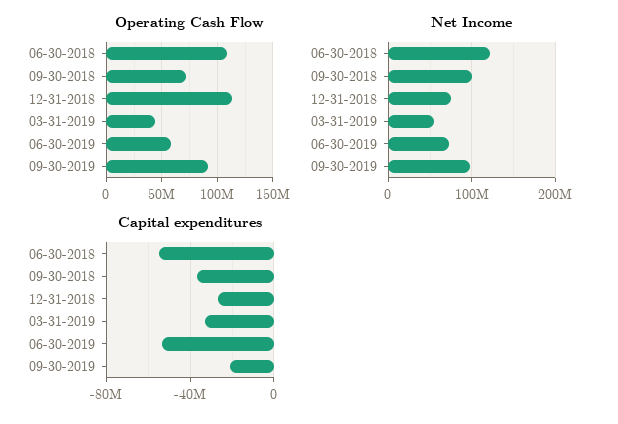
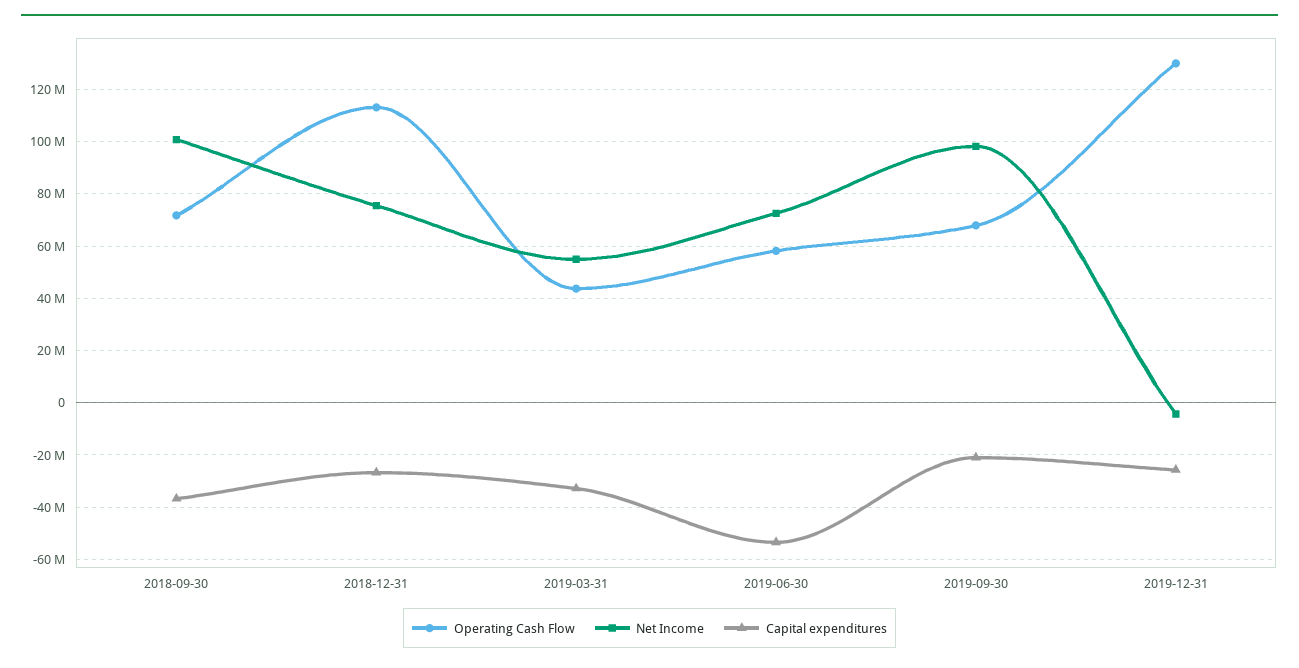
Operating Cash Flow, 06-30-2018: 110000000 -> none
Operating Cash Flow, 09-30-2019: 90000000 -> 67500000
Net Income, 06-30-2018: 120000000 -> none
Capital expenditures, 06-30-2018: -55000000 -> none
Operating Cash Flow, 2019-12-31: none -> 130000000
Net Income, 2019-12-31: none -> -5000000
Capital expenditures, 2019-12-31: none -> -25000000

